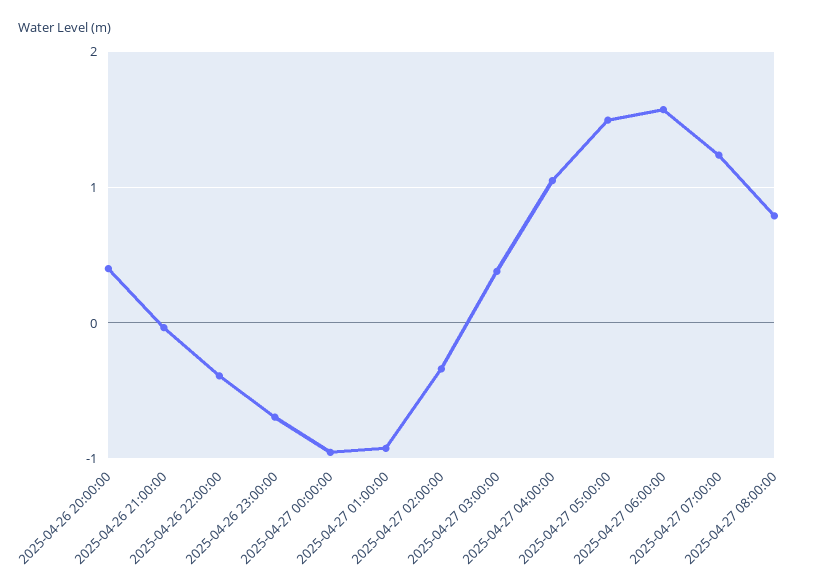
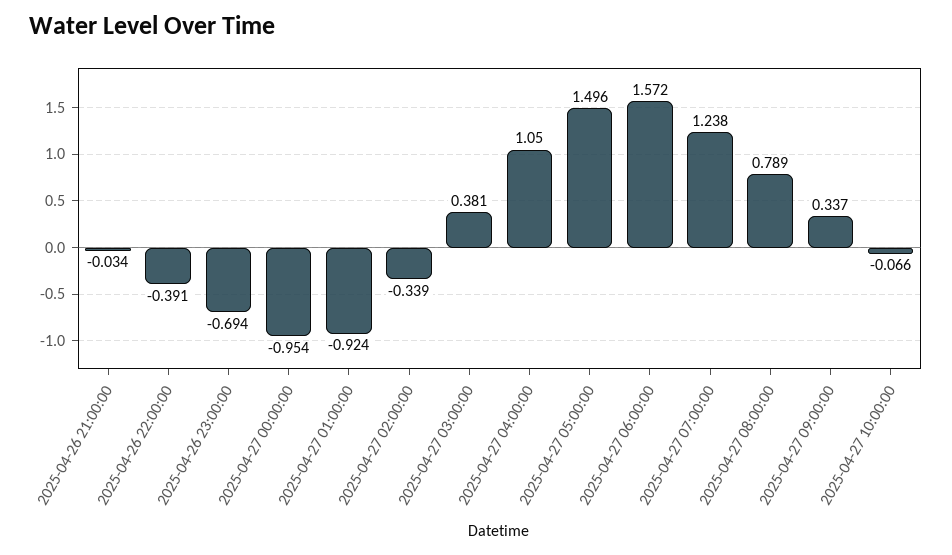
2025-04-26 20:00:00: 0.4 -> none
2025-04-27 09:00:00: none -> 0.337
2025-04-27 10:00:00: none -> -0.066

